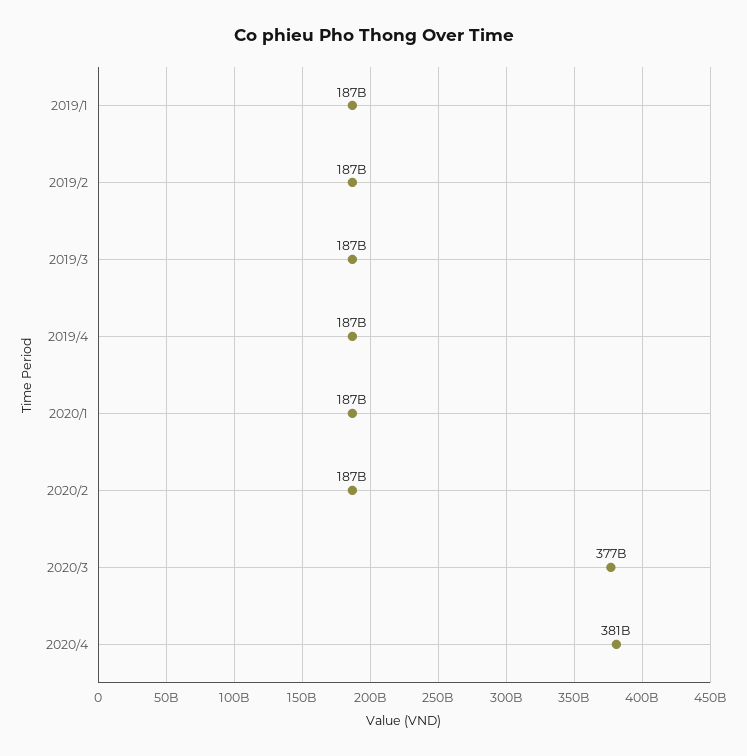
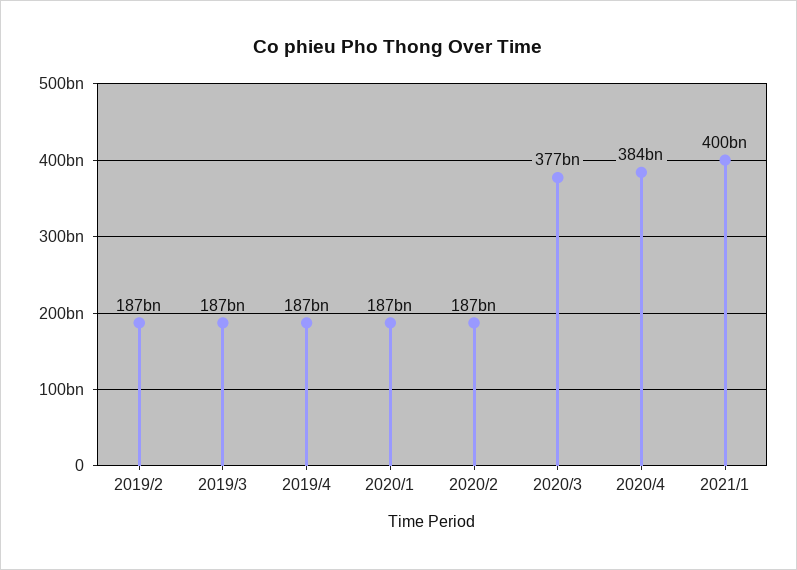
2019/1: 187000000000 -> none
2020/4: 381000000000 -> 384000000000
2021/1: none -> 400000000000

